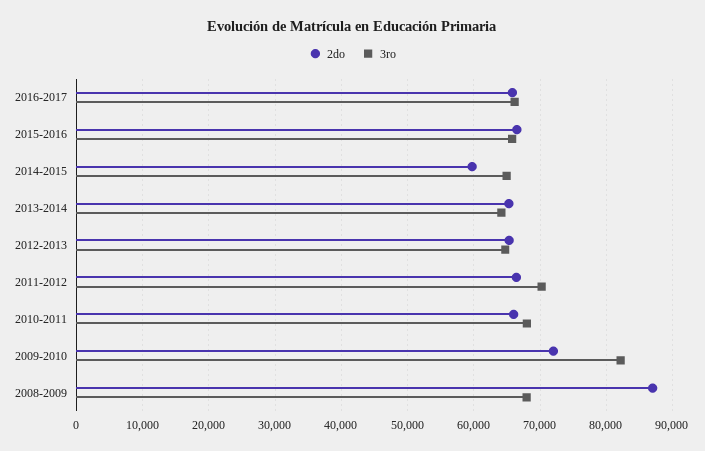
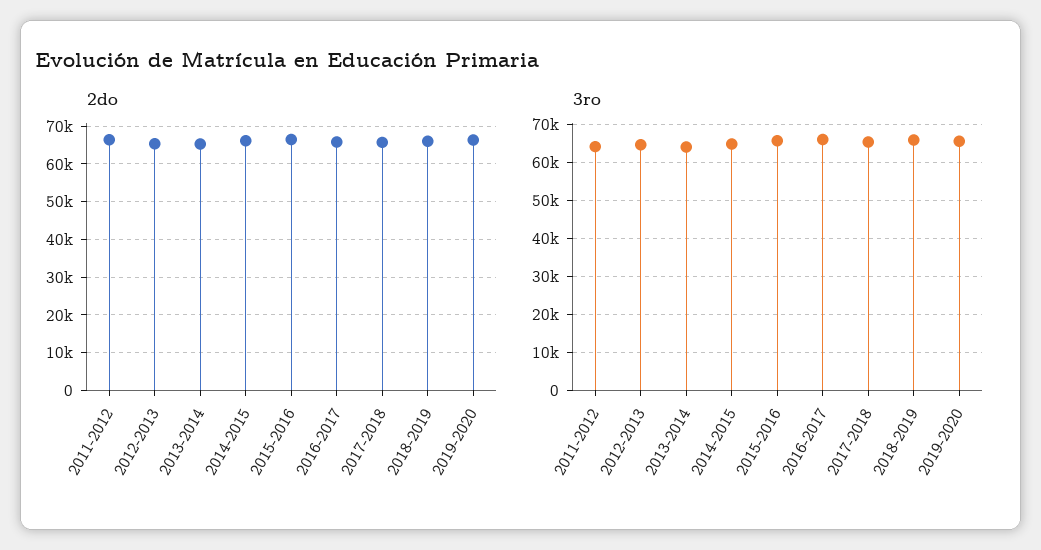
2do, 2014-2015: 60000 -> 66000
3ro, 2011-2012: 70000 -> 64000
2do, 2010-2011: 66000 -> none
3ro, 2010-2011: 68000 -> none
2do, 2009-2010: 72000 -> none
3ro, 2009-2010: 82000 -> none
2do, 2008-2009: 87000 -> none
3ro, 2008-2009: 68000 -> none
2do, 2017-2018: none -> 66000
2do, 2018-2019: none -> 66000
2do, 2019-2020: none -> 66000
3ro, 2017-2018: none -> 66000
3ro, 2018-2019: none -> 66000
3ro, 2019-2020: none -> 66000

